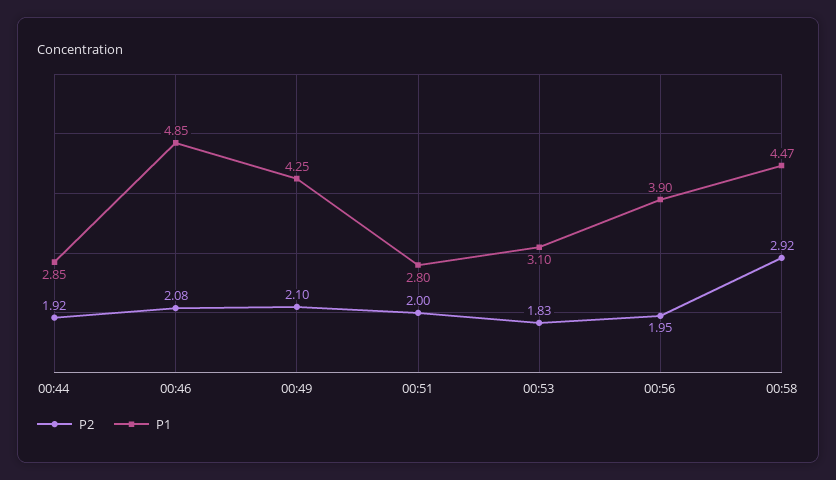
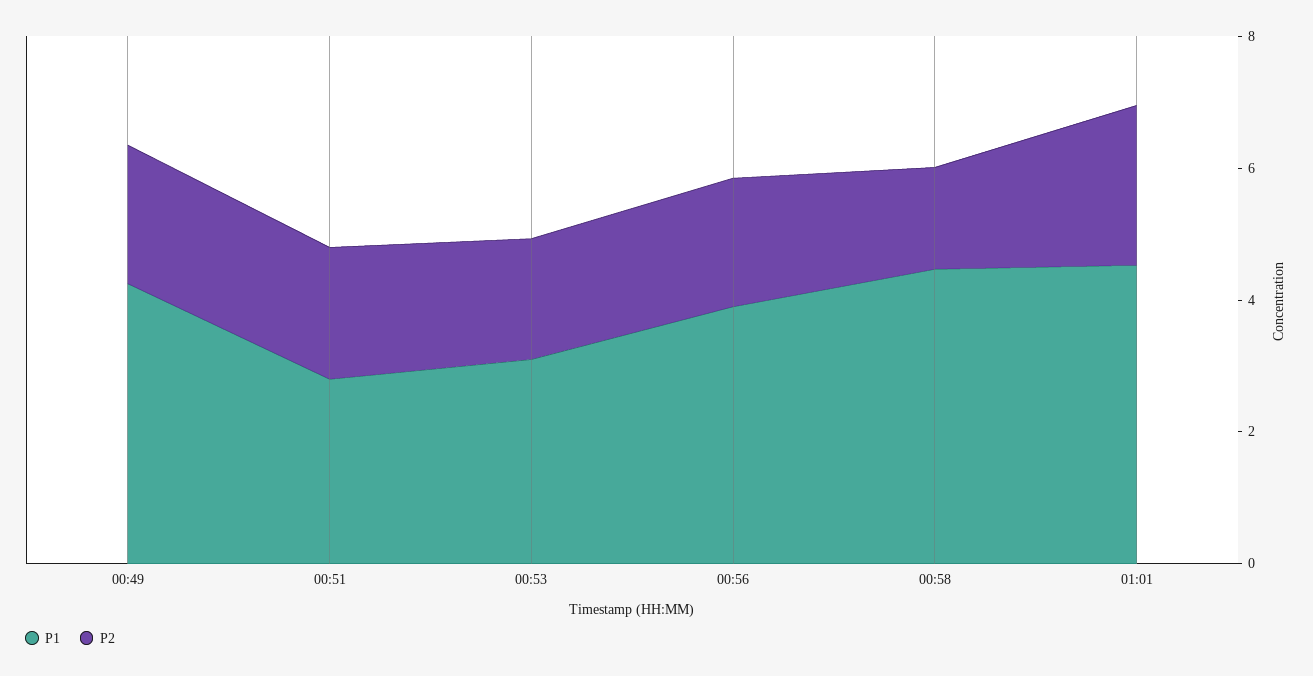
P2, 00:44: 1.92 -> none
P1, 00:44: 2.85 -> none
P2, 00:46: 2.08 -> none
P1, 00:46: 4.85 -> none
P2, 00:58: 2.92 -> 1.5
P1, 01:01: none -> 4.5
P2, 01:01: none -> 2.5

